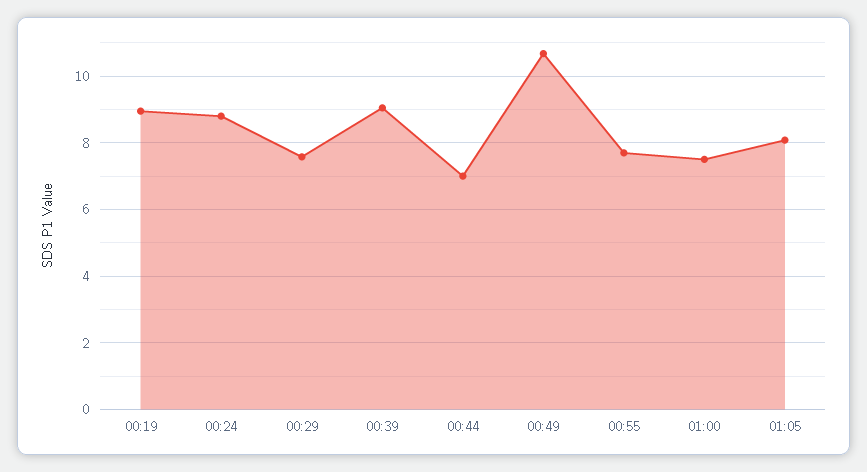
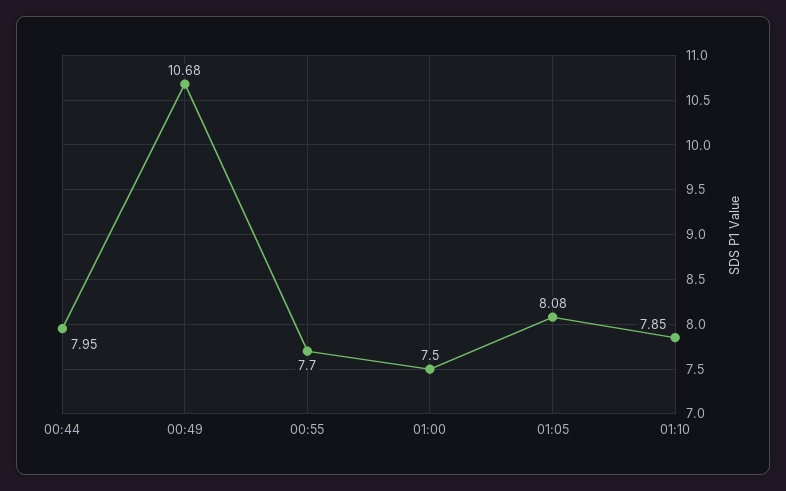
00:19: 9 -> none
00:24: 8.8 -> none
00:29: 7.6 -> none
00:39: 9 -> none
00:44: 7 -> 7.95
01:10: none -> 7.85

